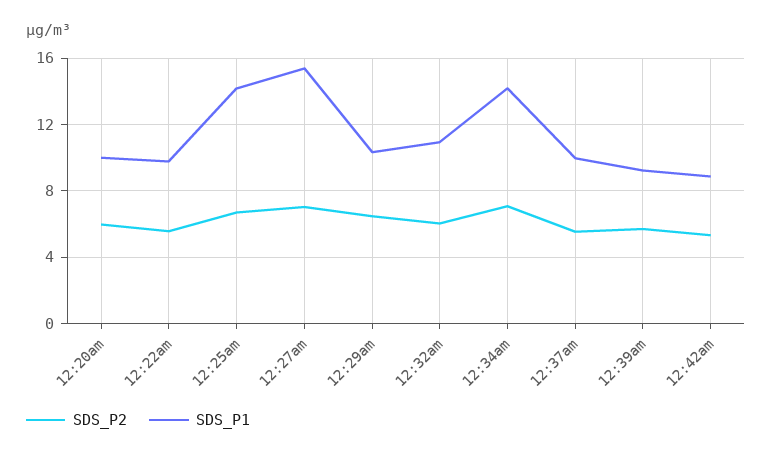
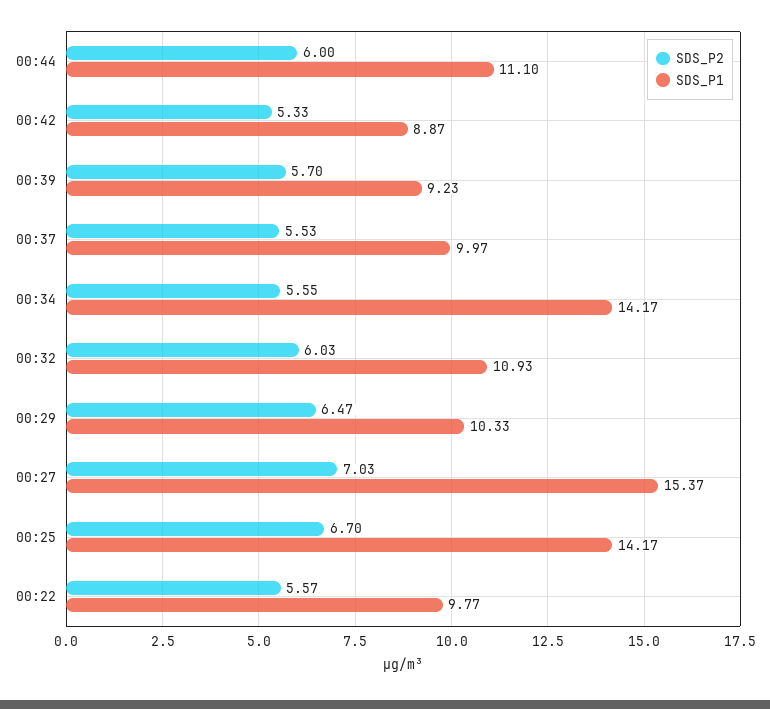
SDS_P2, 12:20am: 6 -> none
SDS_P1, 12:20am: 10 -> none
SDS_P2, 12:34am: 7 -> 5.55
SDS_P2, 00:44: none -> 6
SDS_P1, 00:44: none -> 11.1

